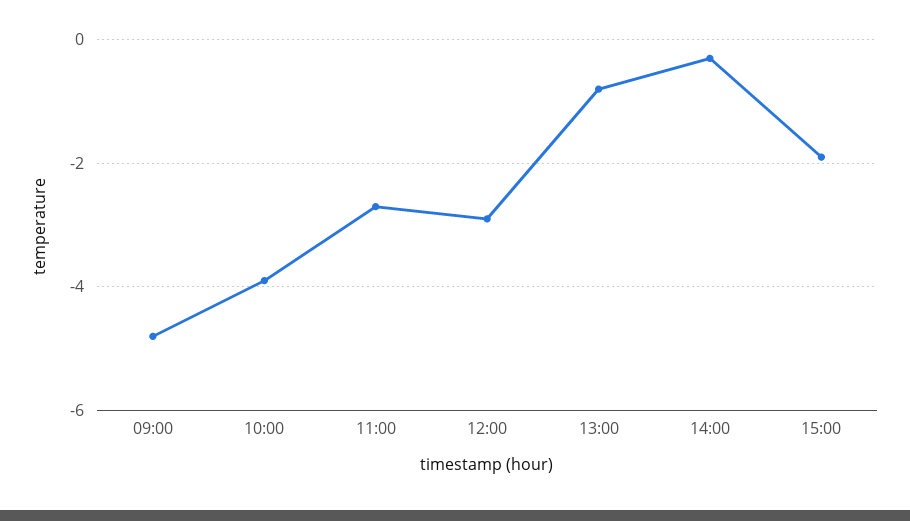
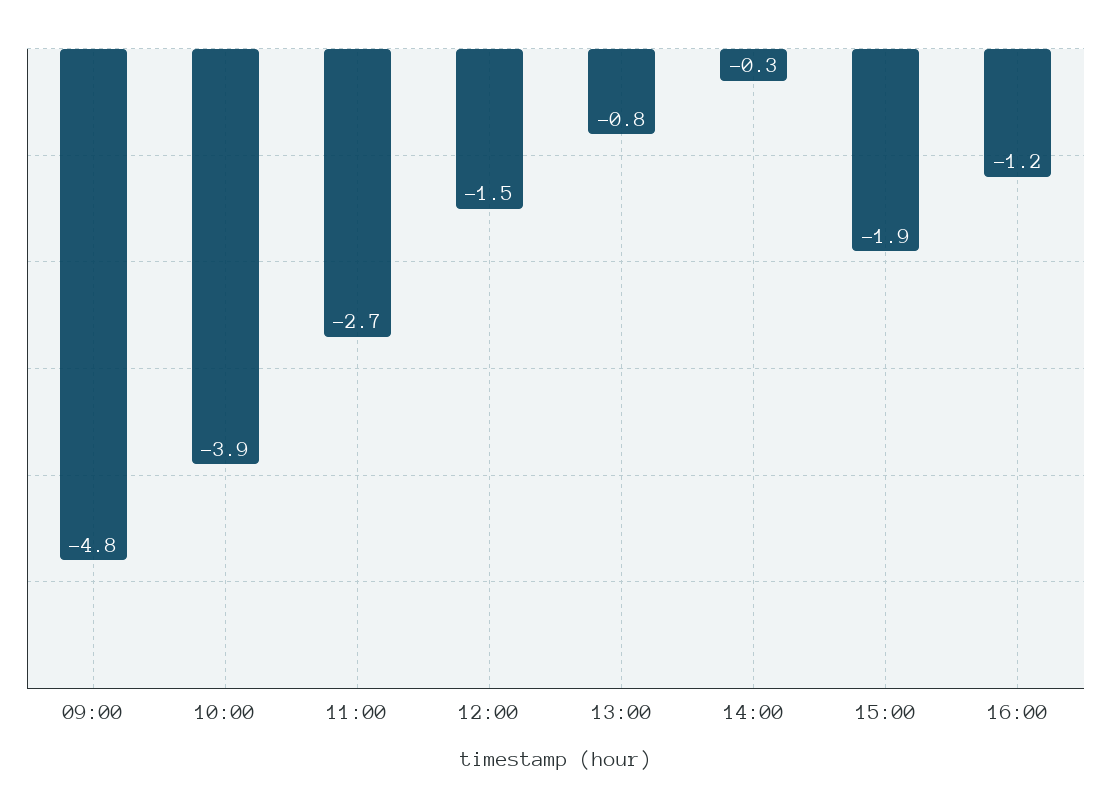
12:00: -3 -> -1.5
16:00: none -> -1.2

